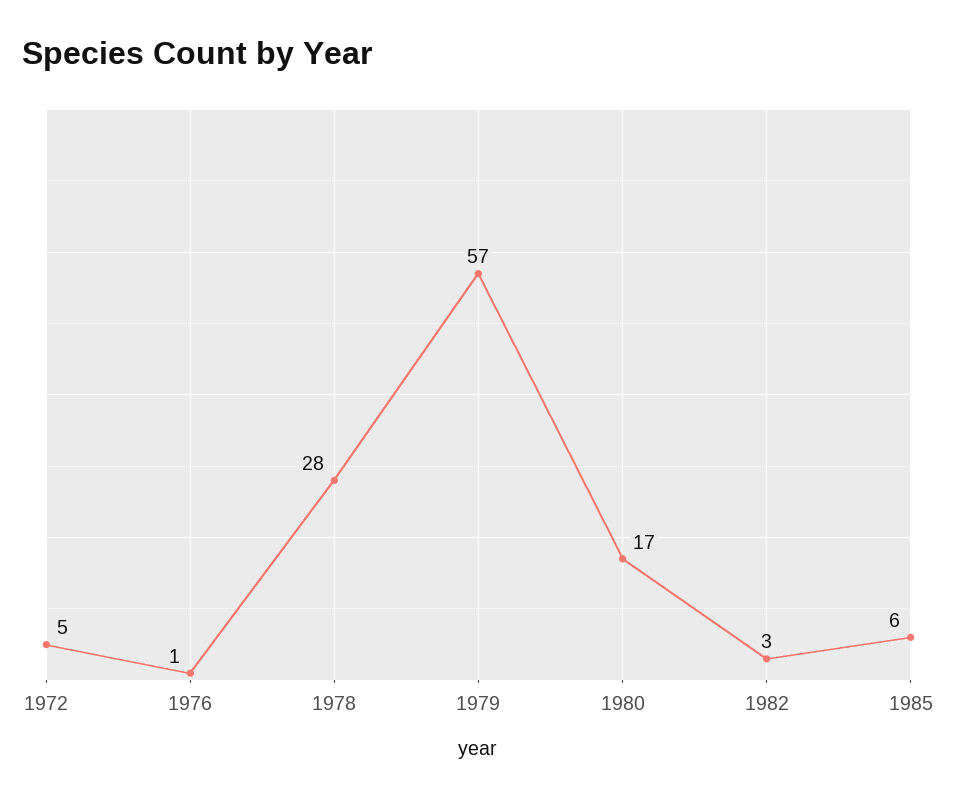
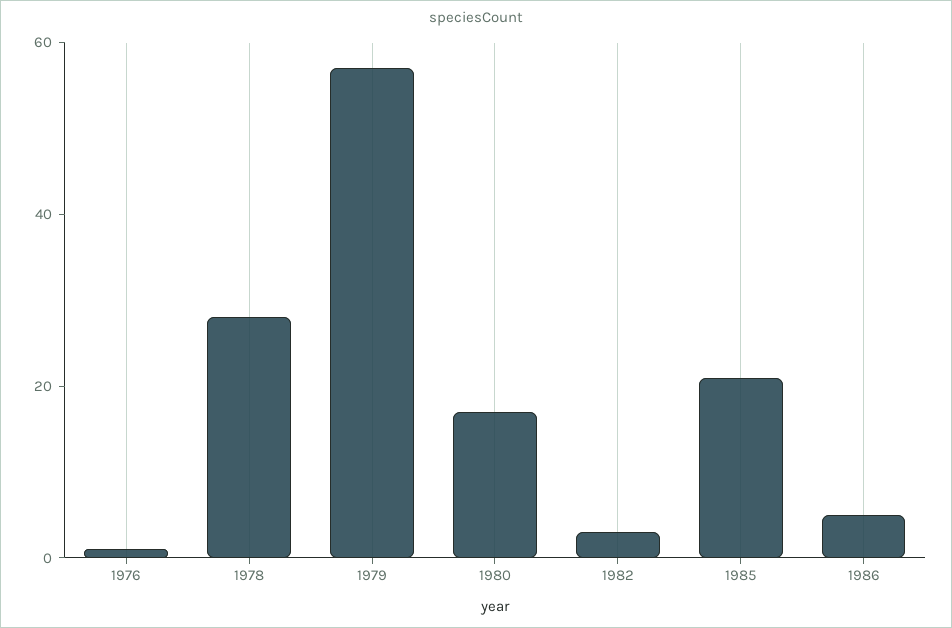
1972: 5 -> none
1985: 6 -> 20
1986: none -> 5

